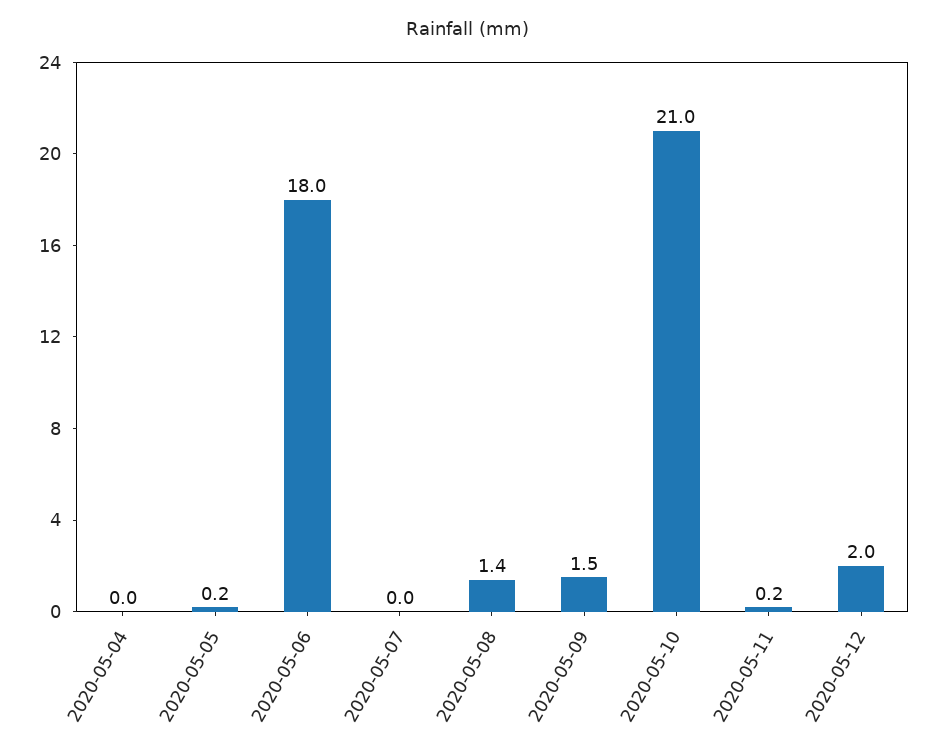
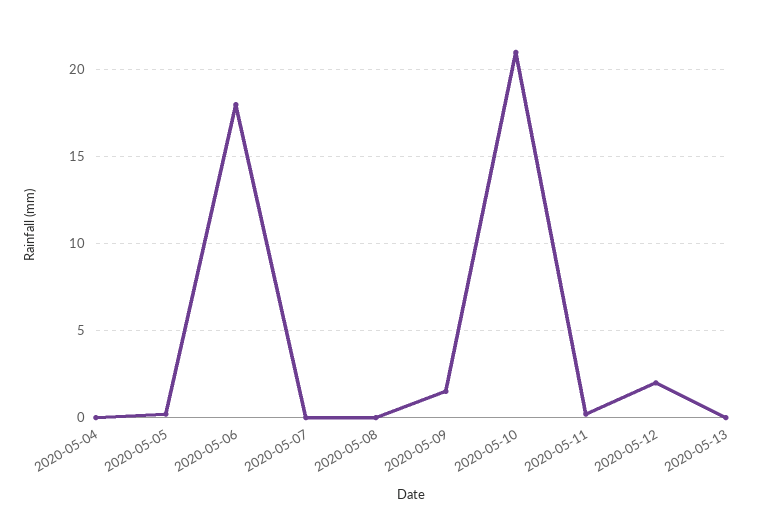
2020-05-08: 1.4 -> 0
2020-05-13: none -> 0

